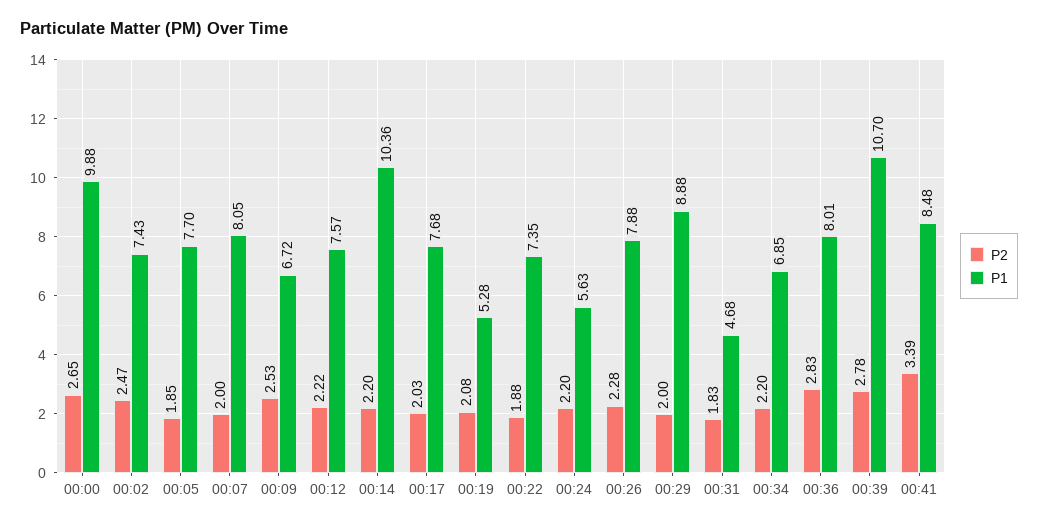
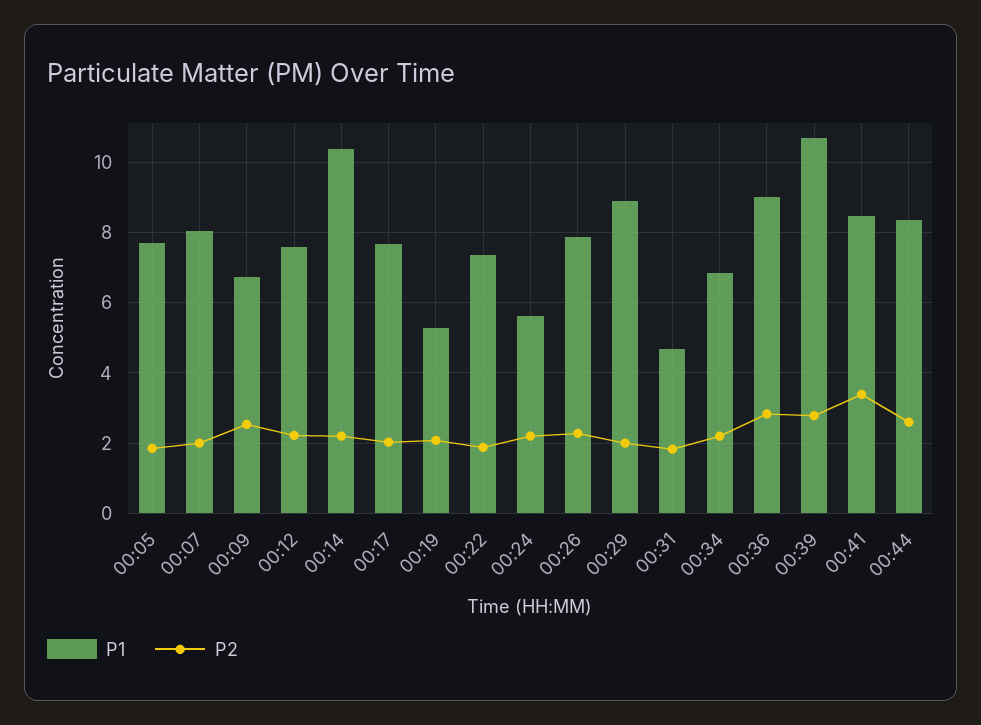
P2, 00:00: 2.65 -> none
P1, 00:00: 9.88 -> none
P2, 00:02: 2.47 -> none
P1, 00:02: 7.43 -> none
P1, 00:36: 8.01 -> 9
P1, 00:44: none -> 8.4
P2, 00:44: none -> 2.6

